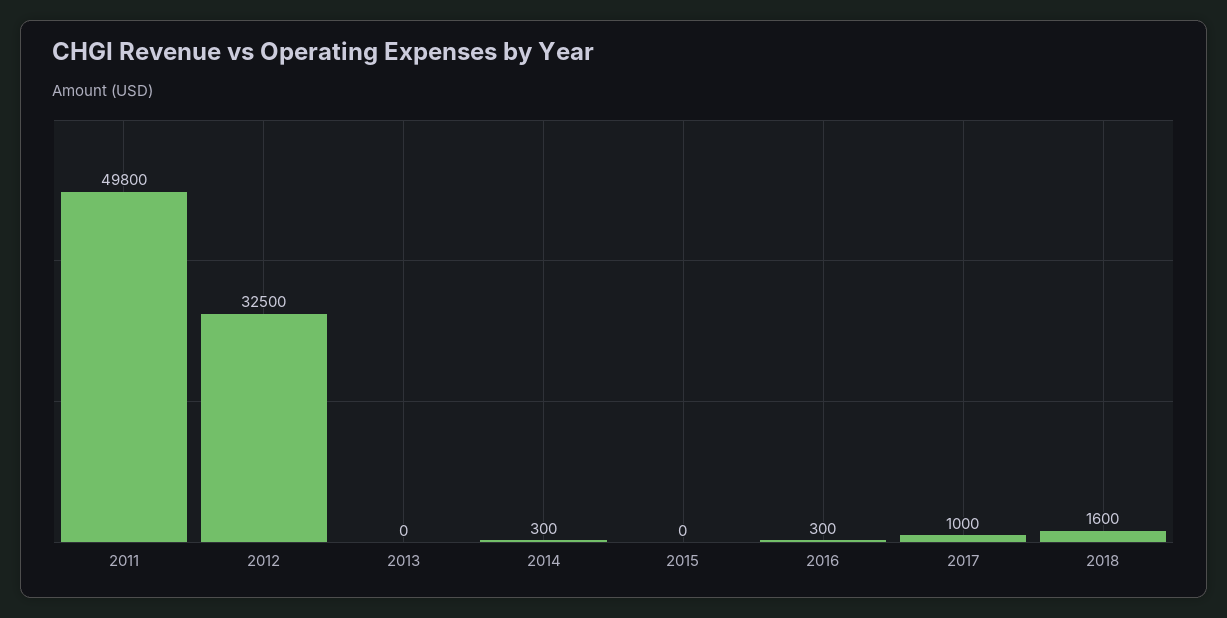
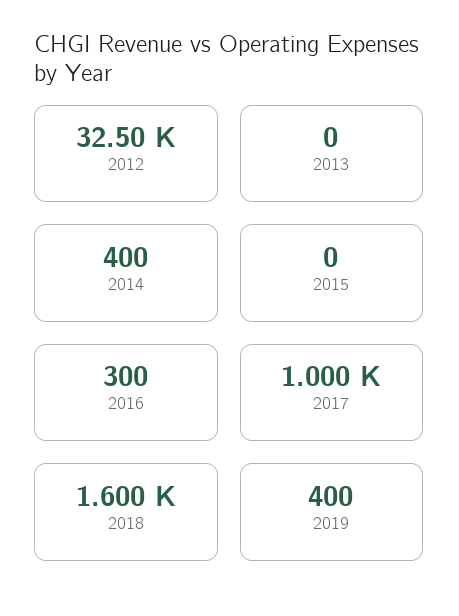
2011: 49800 -> none
2014: 300 -> 400
2019: none -> 400

